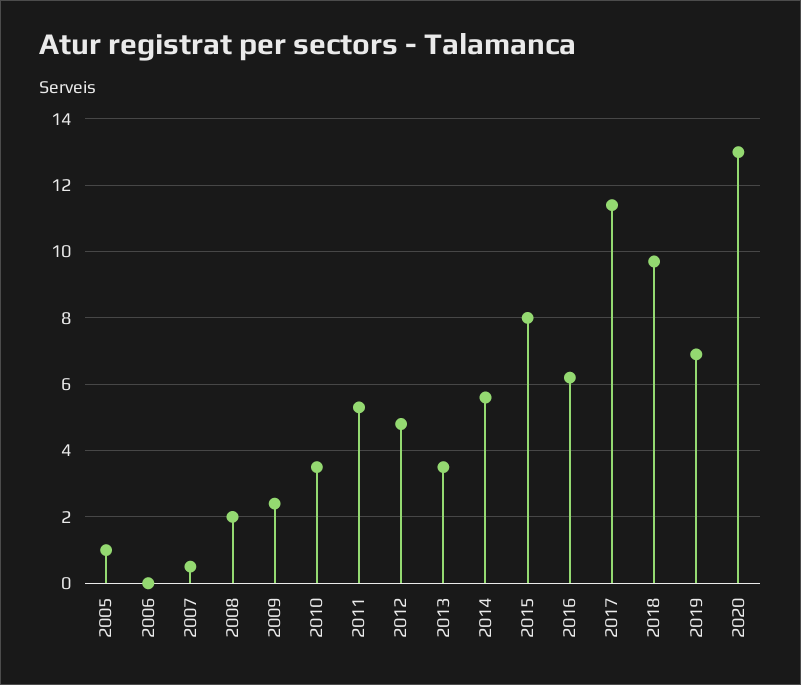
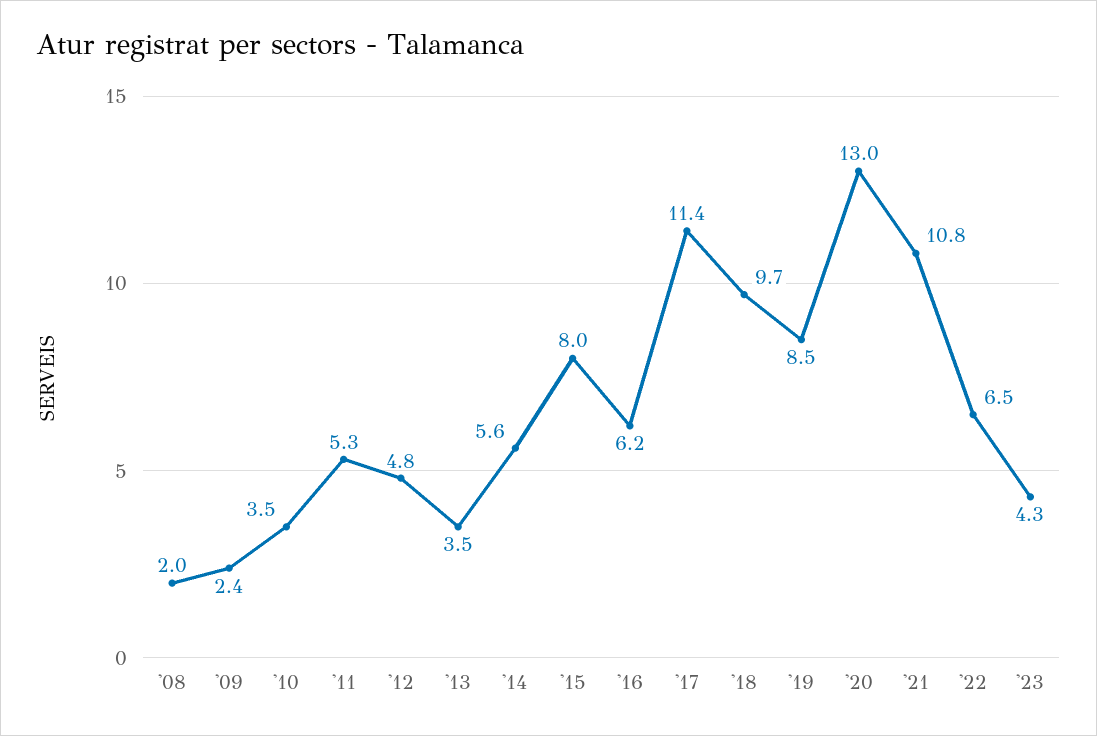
2005: 1 -> none
2006: 0 -> none
2007: 0.5 -> none
2019: 7 -> 8.5
'21: none -> 10.8
'22: none -> 6.5
'23: none -> 4.3

